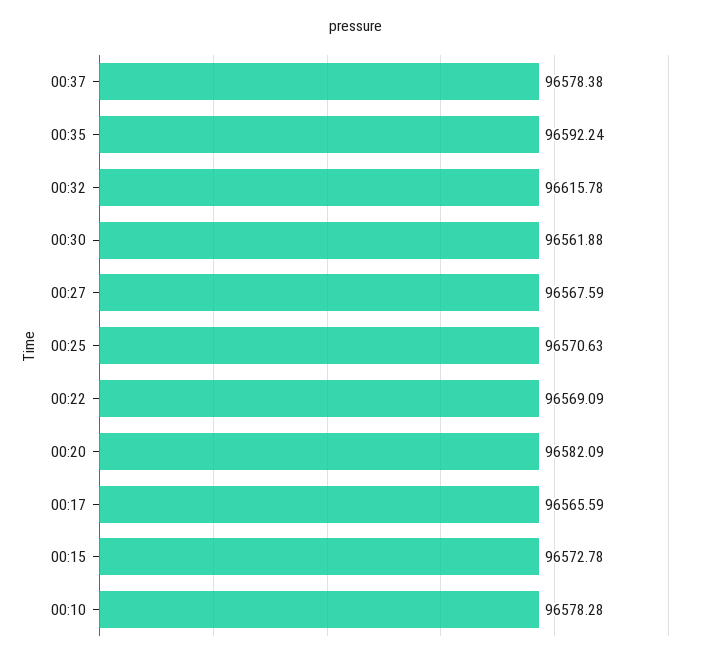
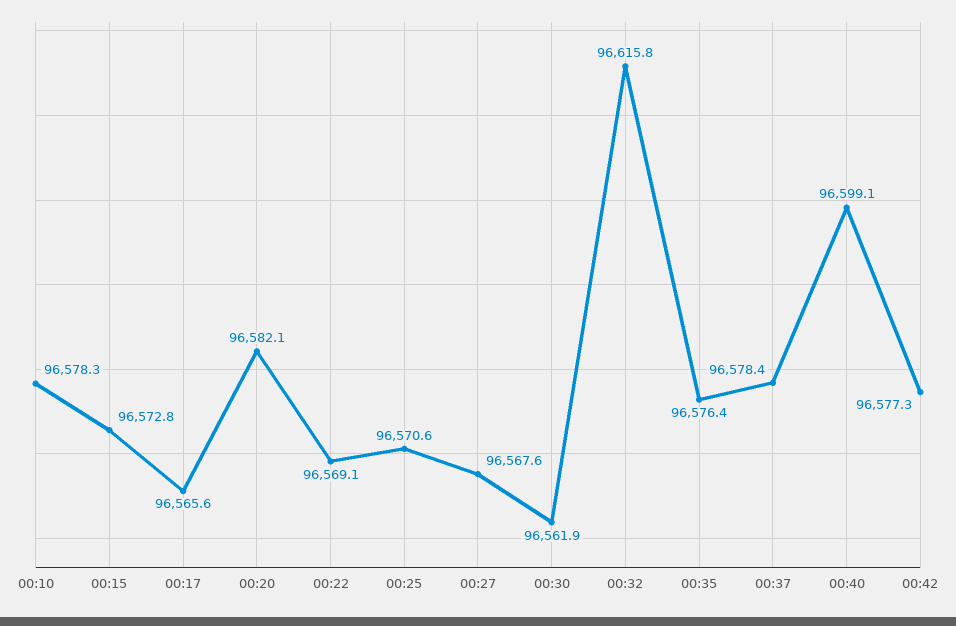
00:35: 96592.24 -> 96576.4
00:40: none -> 96599.1
00:42: none -> 96577.3

